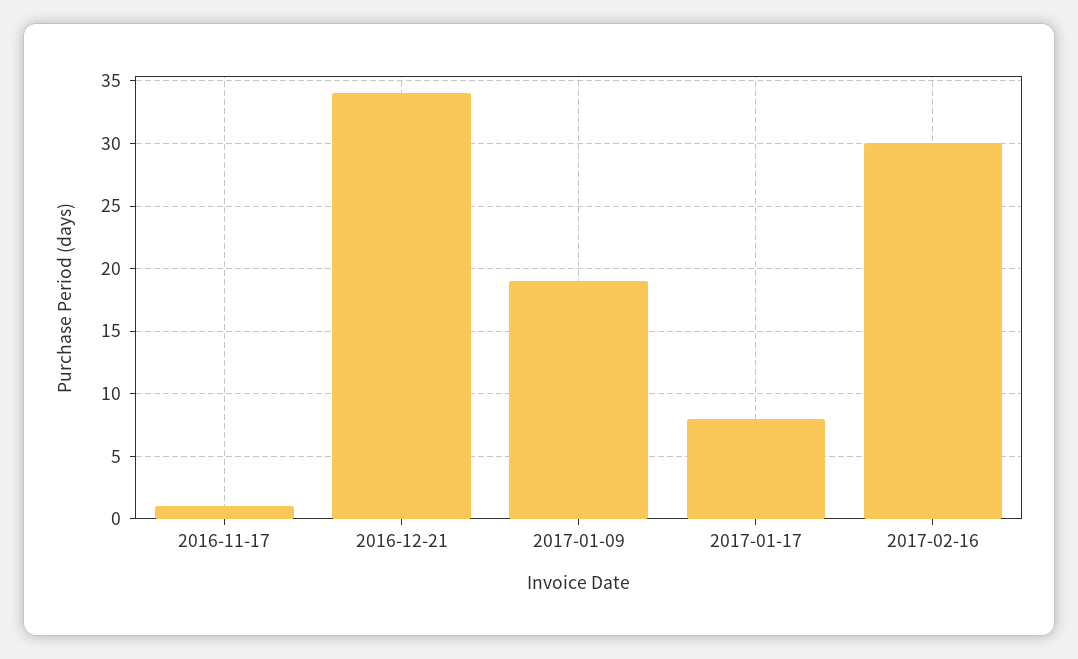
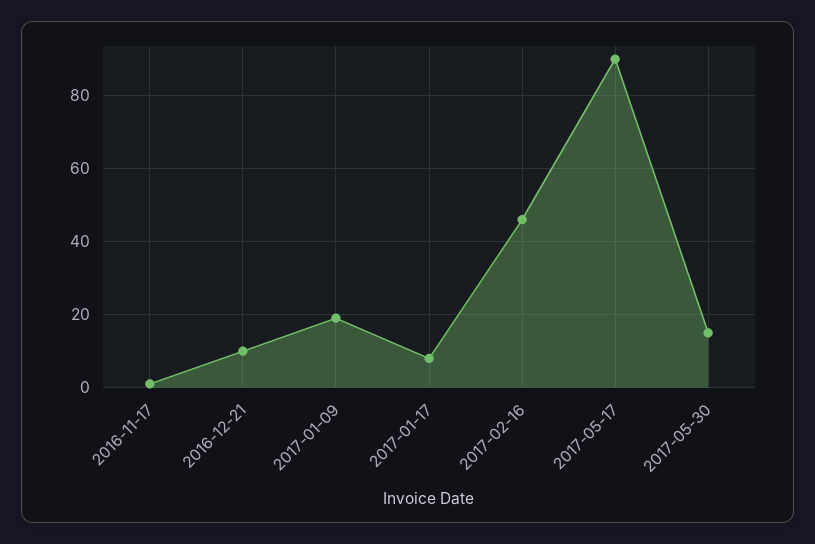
2016-12-21: 34 -> 10
2017-02-16: 30 -> 45
2017-05-17: none -> 90
2017-05-30: none -> 15

